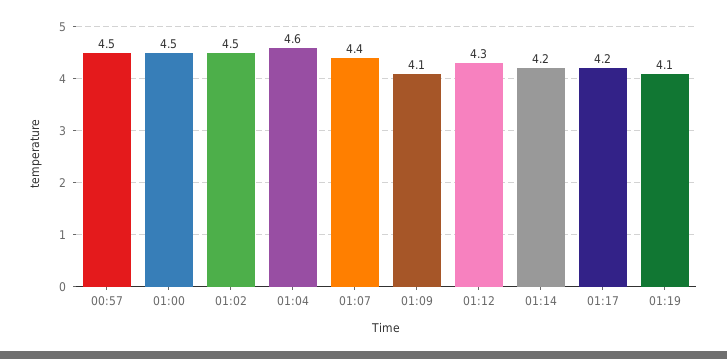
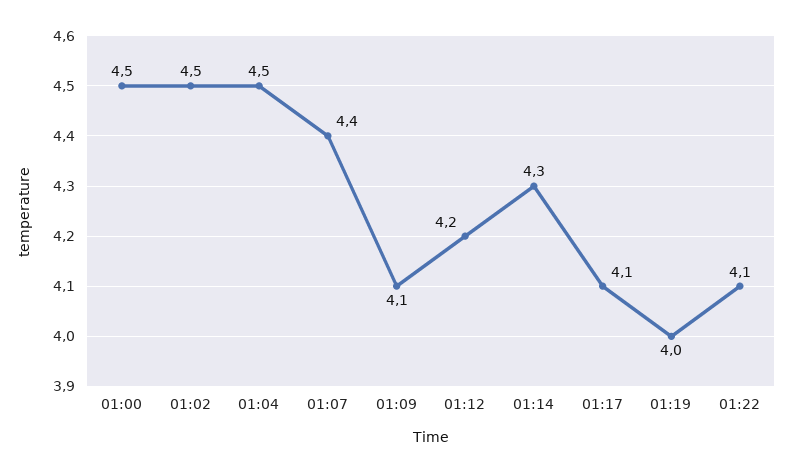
00:57: 4.5 -> none
01:04: 4.6 -> 4.5
01:12: 4.3 -> 4.2
01:14: 4.2 -> 4.3
01:17: 4.2 -> 4.1
01:19: 4.1 -> 4
01:22: none -> 4.1

